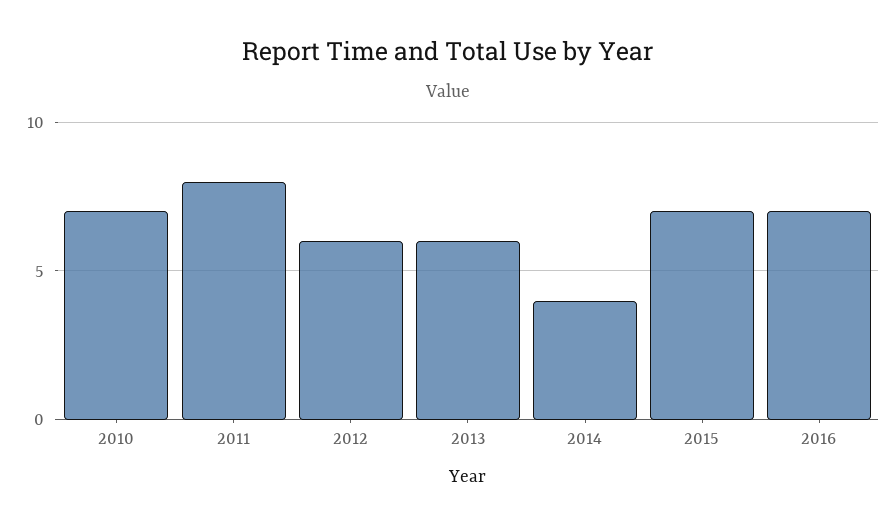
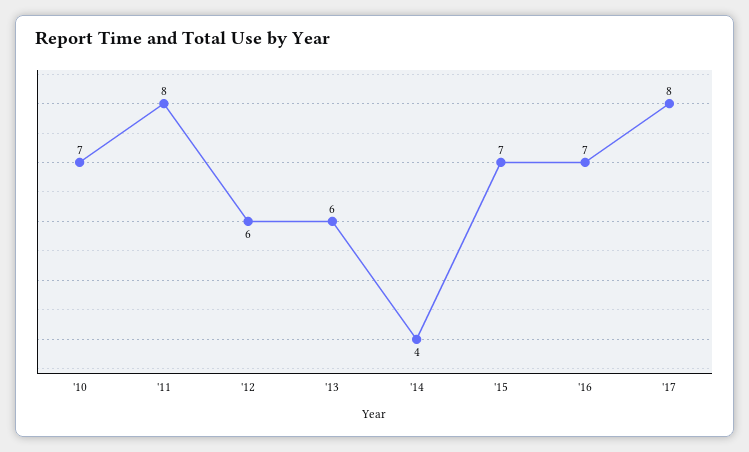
'17: none -> 8

